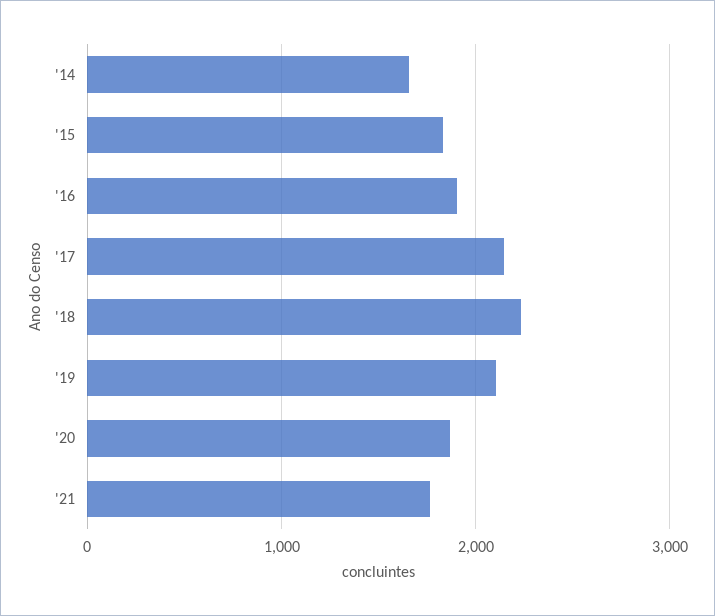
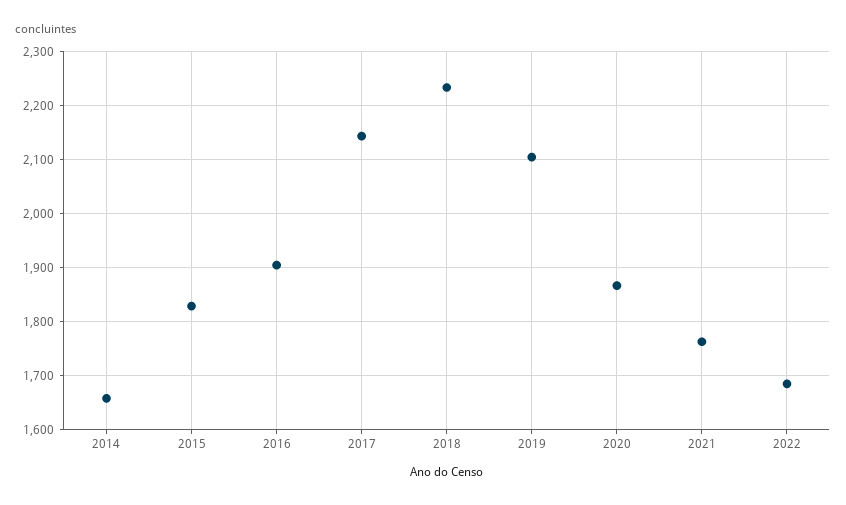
2022: none -> 1680

